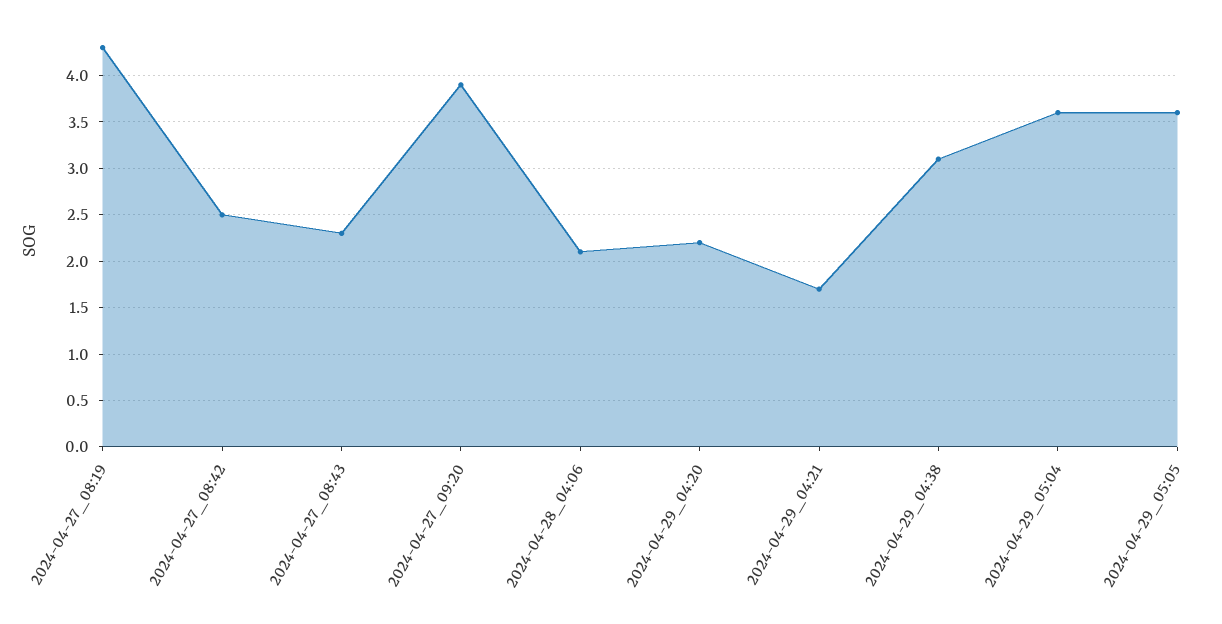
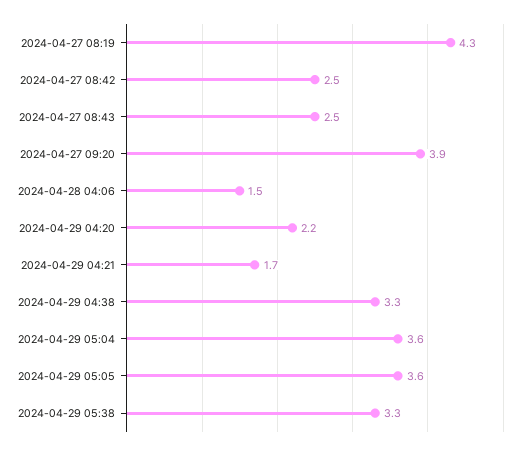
2024-04-27_08:43: 2.3 -> 2.5
2024-04-28_04:06: 2.1 -> 1.5
2024-04-29_04:38: 3.1 -> 3.3
2024-04-29 05:38: none -> 3.3

